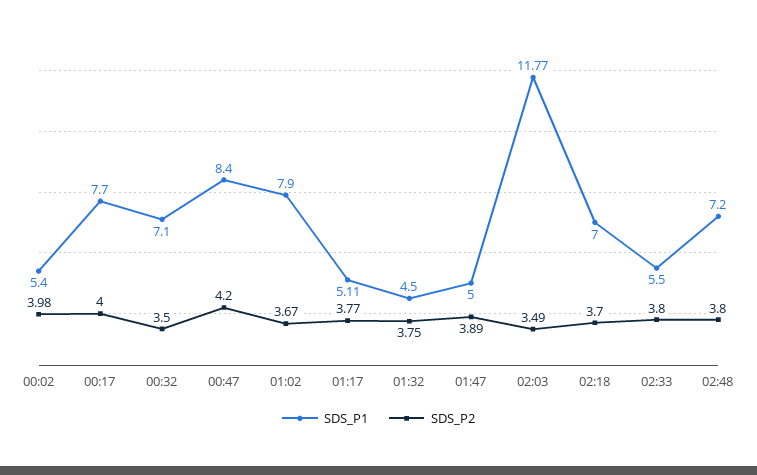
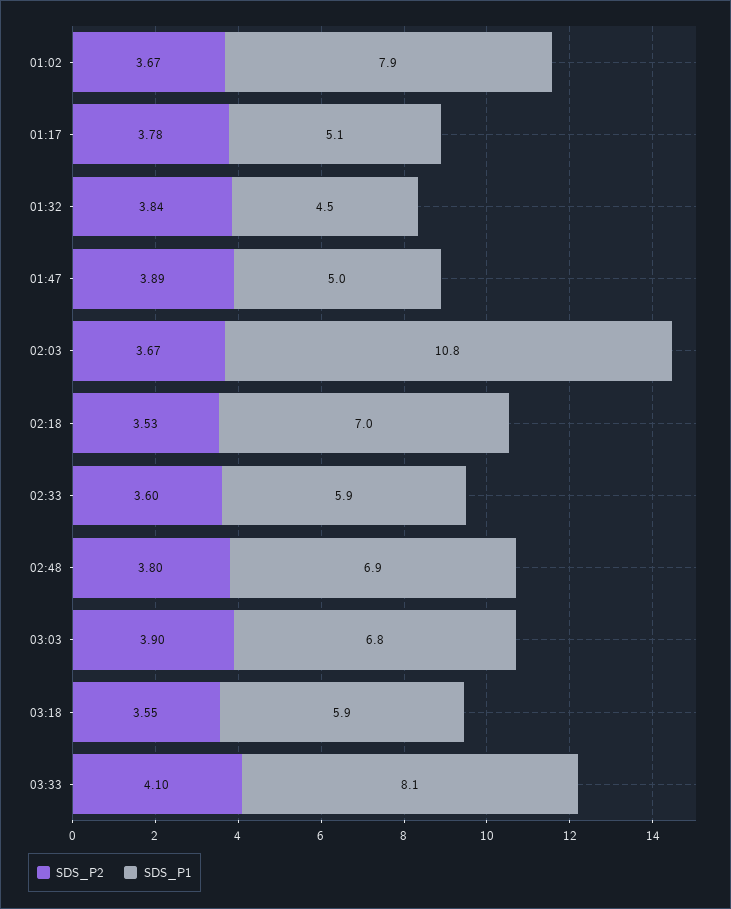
SDS_P1, 00:02: 5.4 -> none
SDS_P2, 00:02: 3.98 -> none
SDS_P1, 00:17: 7.7 -> none
SDS_P2, 00:17: 4 -> none
SDS_P1, 00:32: 7.1 -> none
SDS_P2, 00:32: 3.5 -> none
SDS_P1, 00:47: 8.4 -> none
SDS_P2, 00:47: 4.2 -> none
SDS_P2, 01:17: 3.77 -> 3.78
SDS_P2, 01:32: 3.75 -> 3.84
SDS_P1, 02:03: 11.77 -> 10.8
SDS_P2, 02:03: 3.49 -> 3.67
SDS_P2, 02:18: 3.7 -> 3.53
SDS_P1, 02:33: 5.5 -> 5.9
SDS_P2, 02:33: 3.8 -> 3.6
SDS_P1, 02:48: 7.2 -> 6.9
SDS_P2, 03:03: none -> 3.9
SDS_P1, 03:03: none -> 6.8
SDS_P2, 03:18: none -> 3.55
SDS_P1, 03:18: none -> 5.9
SDS_P2, 03:33: none -> 4.1
SDS_P1, 03:33: none -> 8.1

